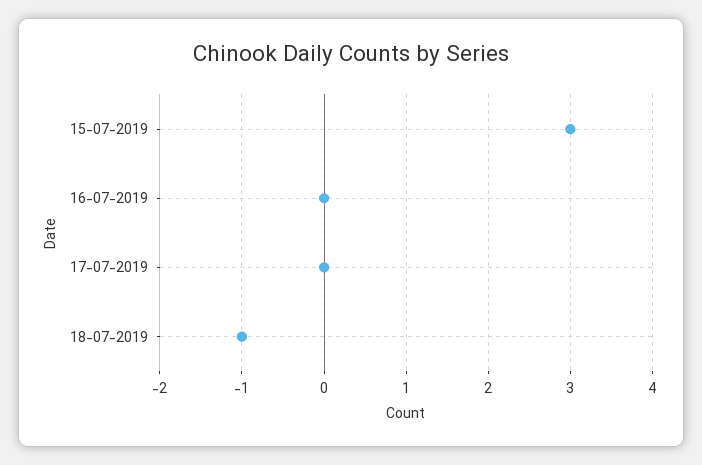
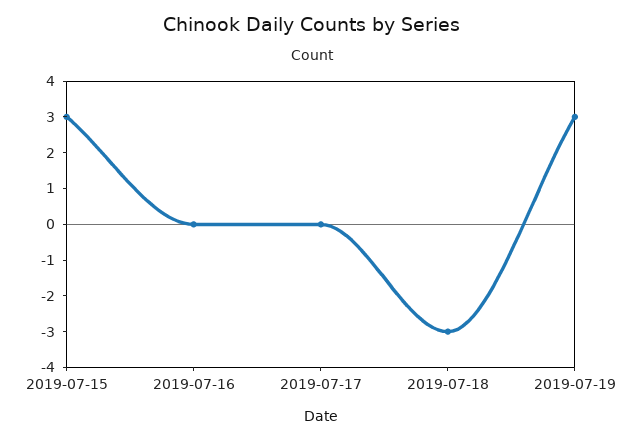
18-07-2019: -1 -> -3
2019-07-19: none -> 3

